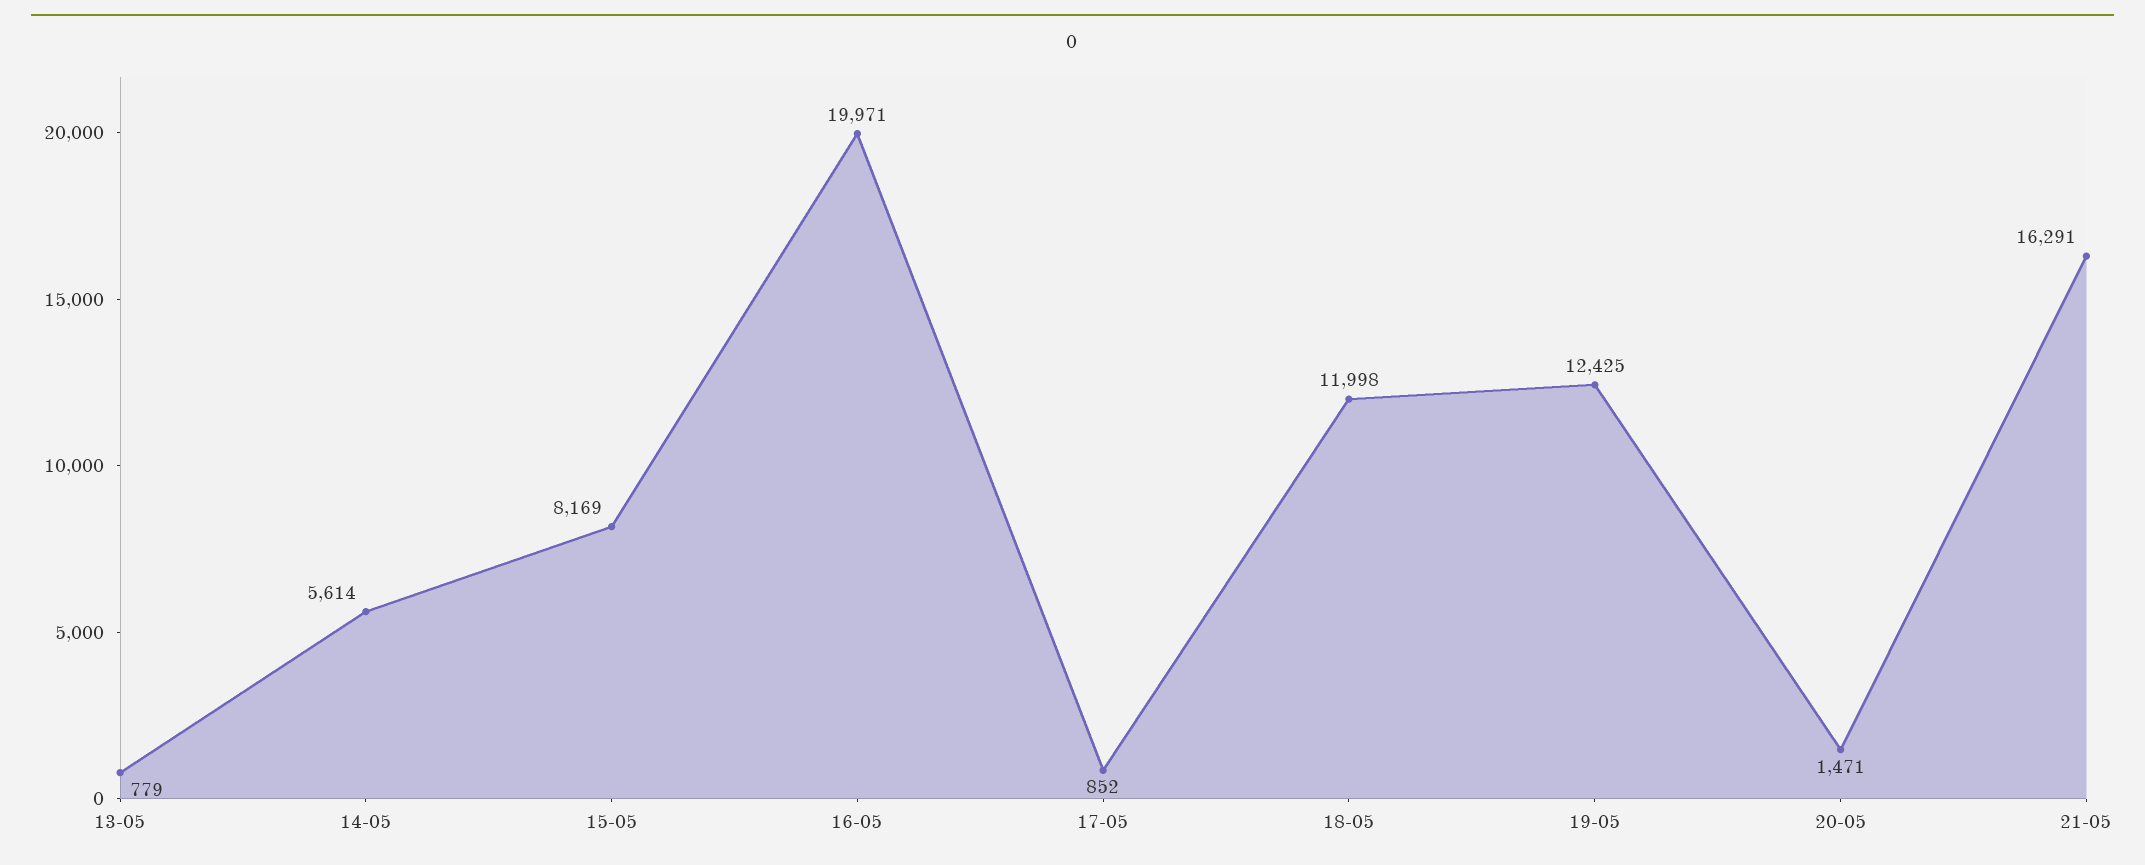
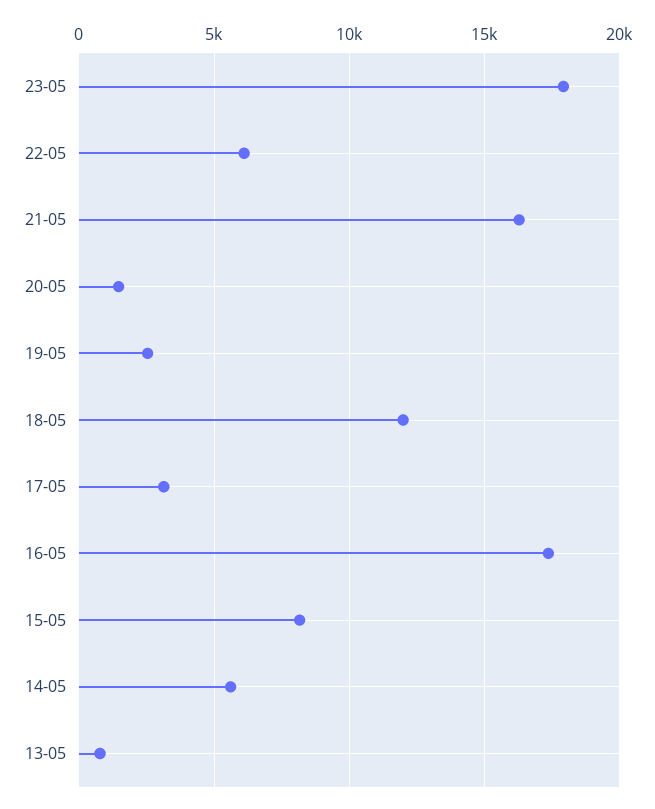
16-05: 19971 -> 17500
17-05: 852 -> 3000
19-05: 12425 -> 2500
23-05: none -> 18000
22-05: none -> 6000

